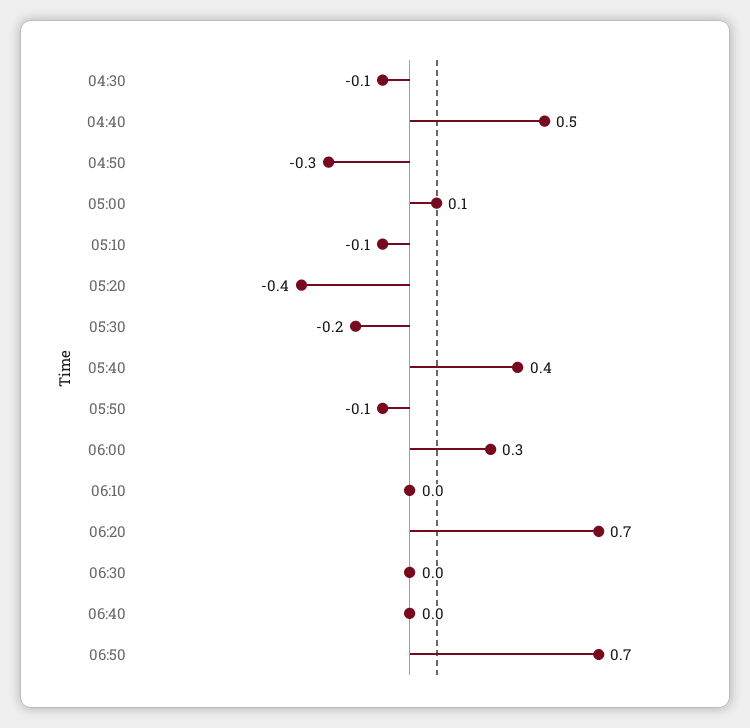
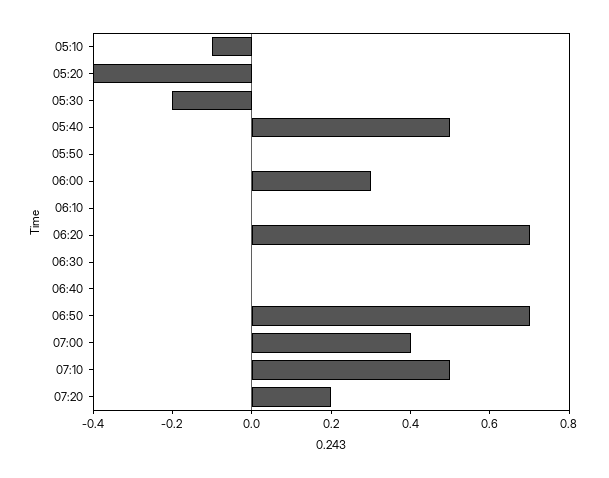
04:30: -0.1 -> none
04:40: 0.5 -> none
04:50: -0.3 -> none
05:00: 0.1 -> none
05:40: 0.4 -> 0.5
05:50: -0.1 -> 0
07:00: none -> 0.4
07:10: none -> 0.5
07:20: none -> 0.2

